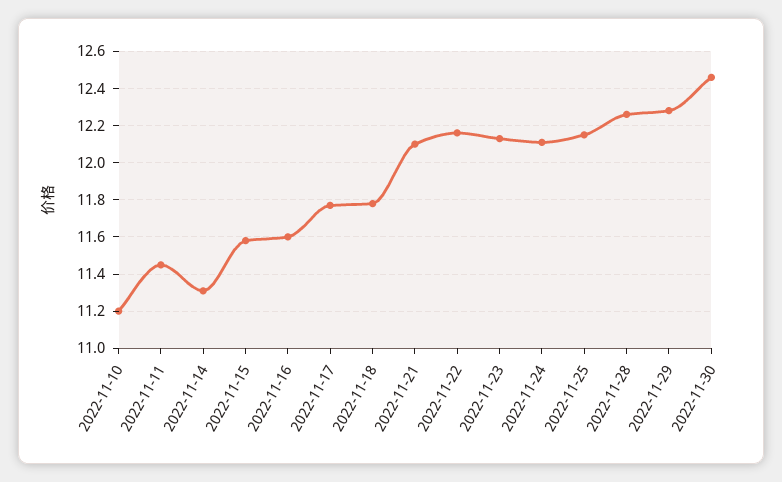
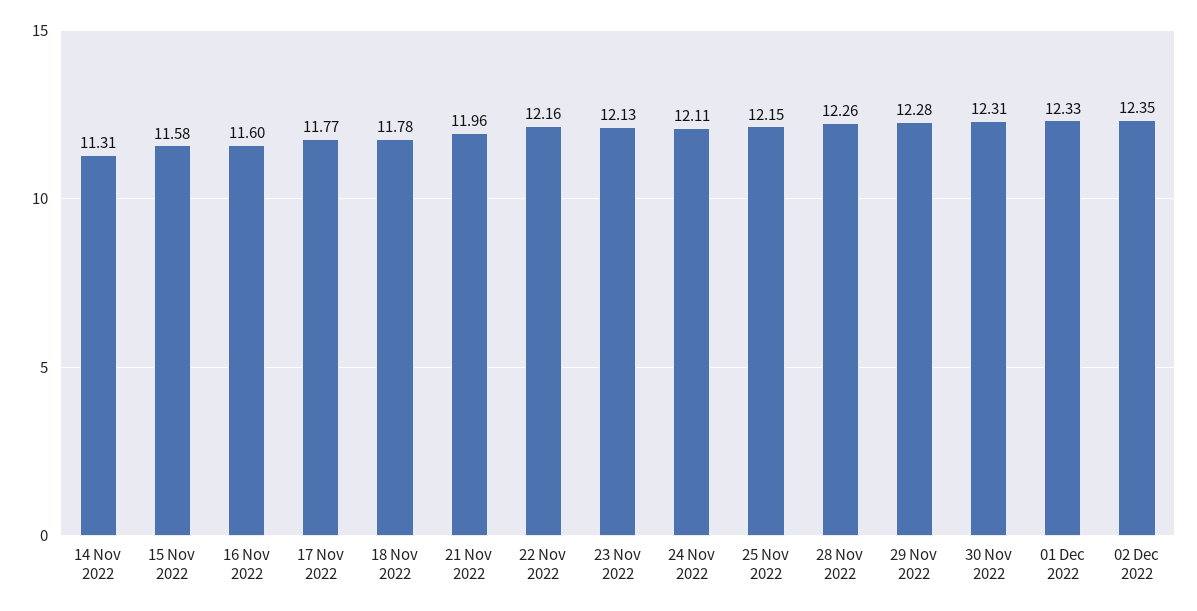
2022-11-10: 11.2 -> none
2022-11-11: 11.45 -> none
2022-11-21: 12.1 -> 11.96
2022-11-30: 12.45 -> 12.31
01 Dec 2022: none -> 12.33
02 Dec 2022: none -> 12.35

